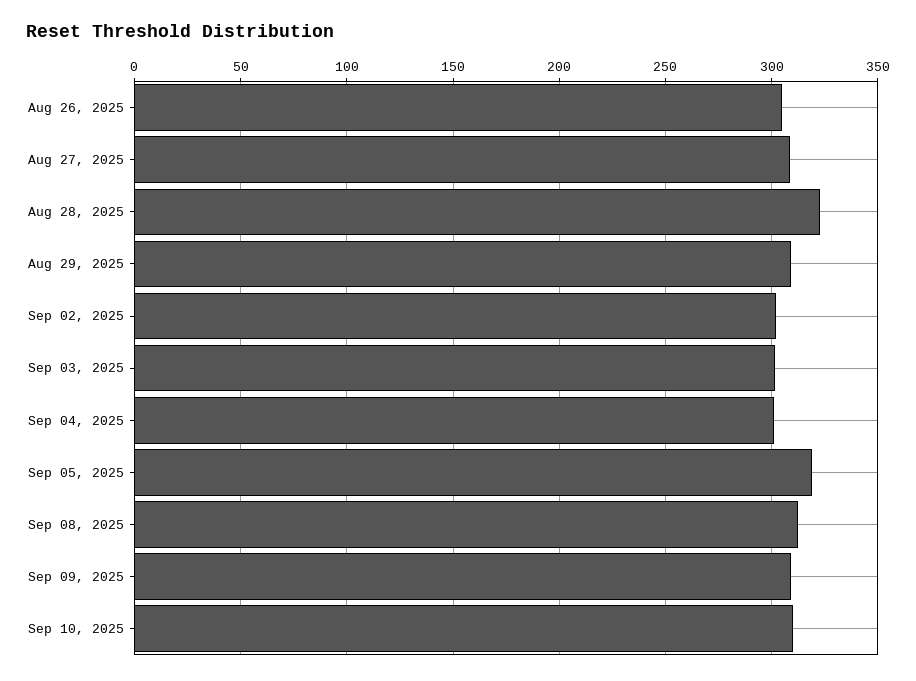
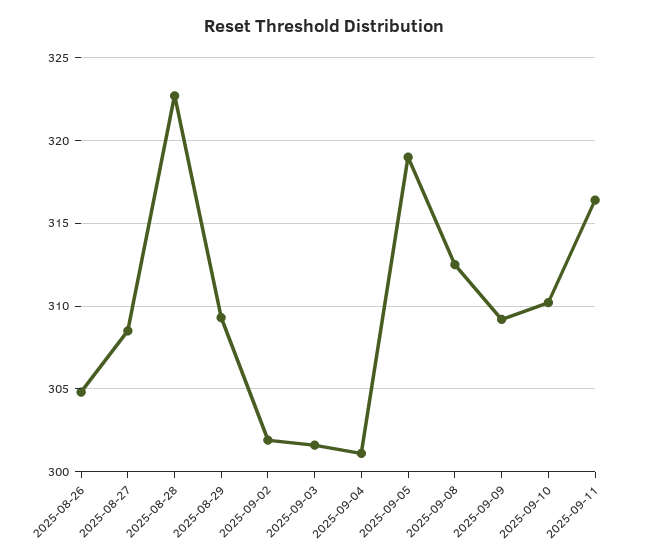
2025-09-11: none -> 316.5

